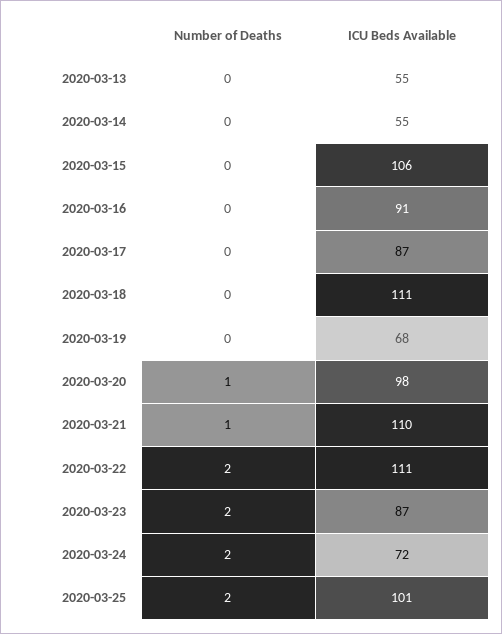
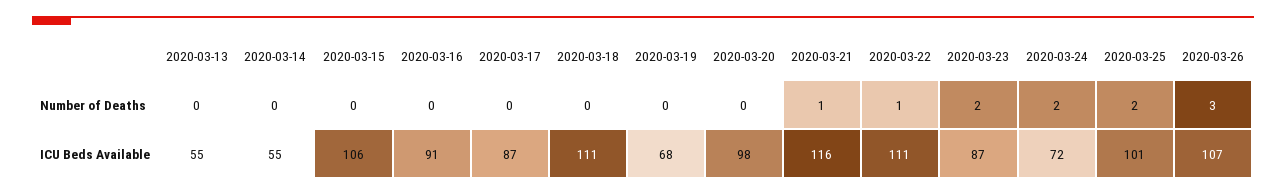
Number of Deaths, 2020-03-20: 1 -> 0
ICU Beds Available, 2020-03-21: 110 -> 116
Number of Deaths, 2020-03-22: 2 -> 1
Number of Deaths, 2020-03-26: none -> 3
ICU Beds Available, 2020-03-26: none -> 107

